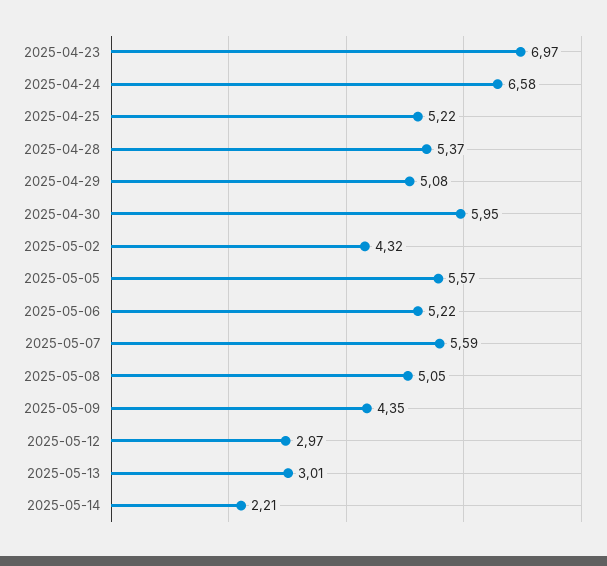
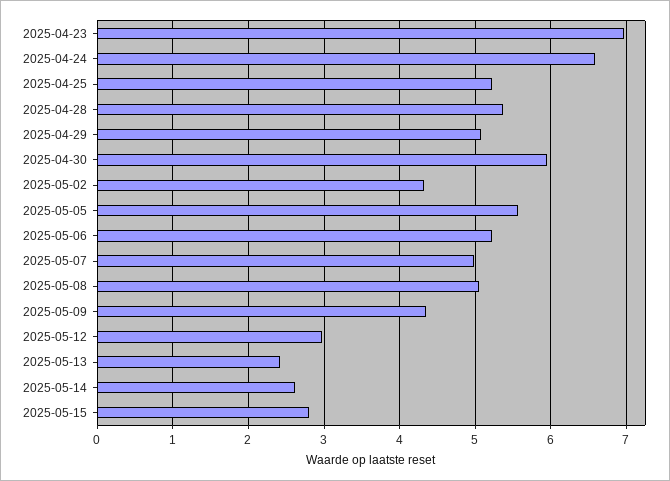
2025-05-07: 5.59 -> 5
2025-05-13: 3.01 -> 2.4
2025-05-14: 2.21 -> 2.6
2025-05-15: none -> 2.8

